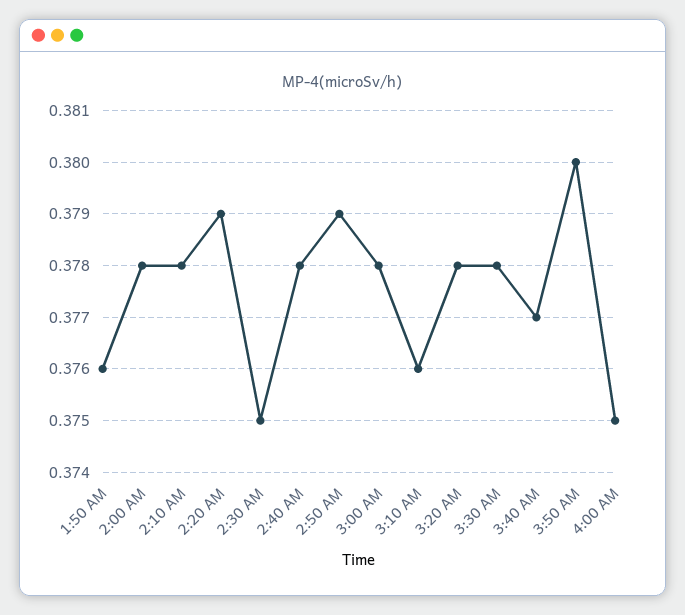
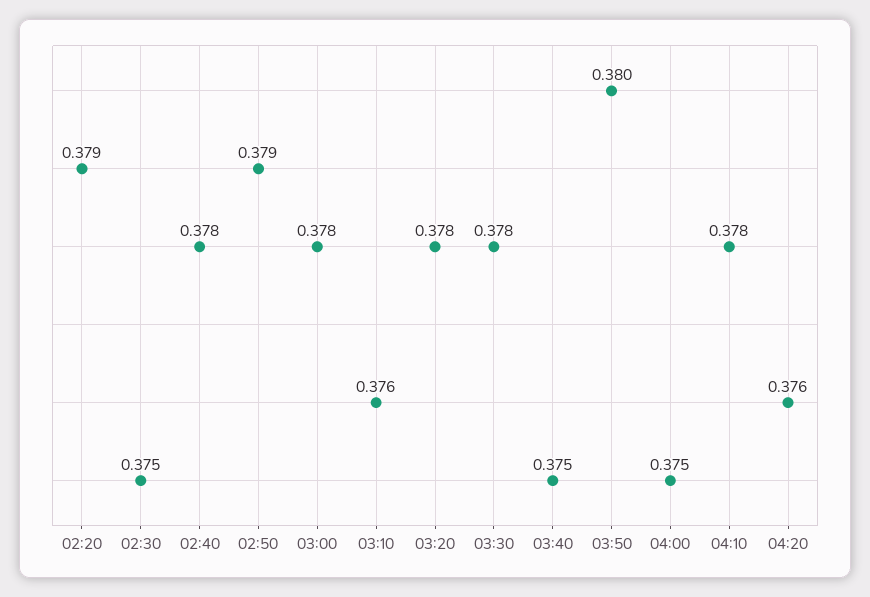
1:50 AM: 0.376 -> none
2:00 AM: 0.378 -> none
2:10 AM: 0.378 -> none
3:40 AM: 0.377 -> 0.375
04:10: none -> 0.378
04:20: none -> 0.376

